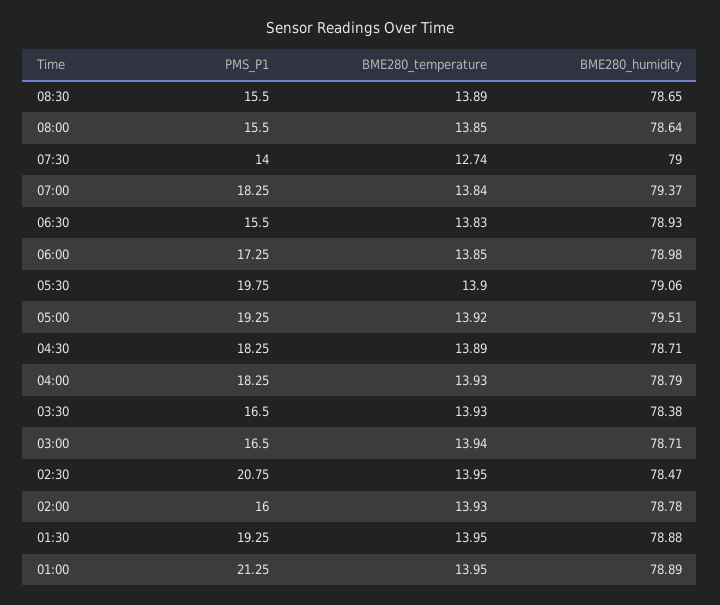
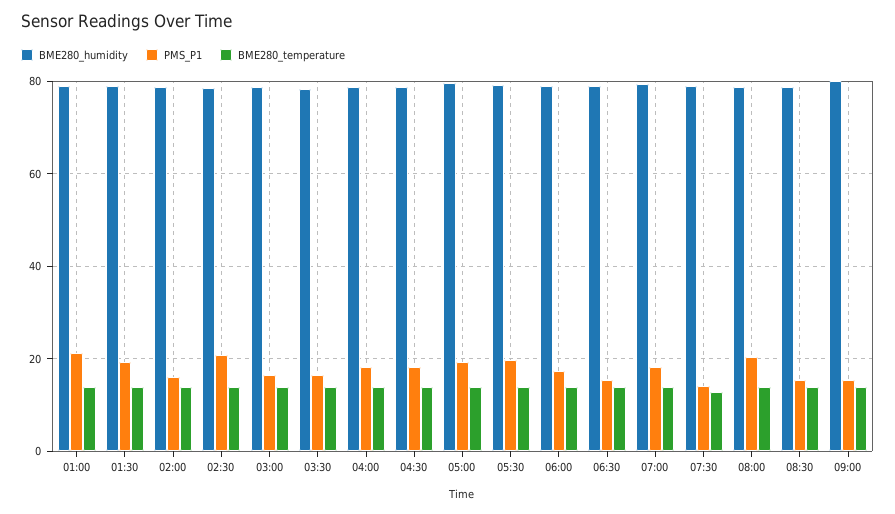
PMS_P1, 08:00: 15.5 -> 20
BME280_humidity, 09:00: none -> 80
PMS_P1, 09:00: none -> 16
BME280_temperature, 09:00: none -> 14

